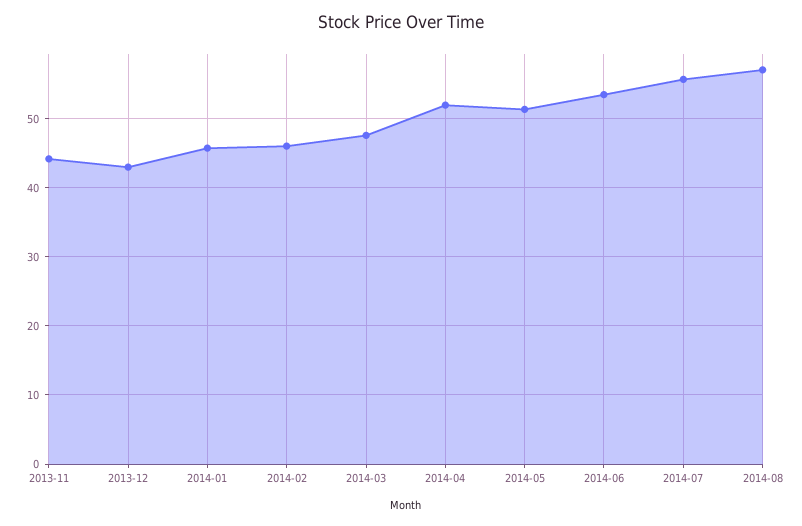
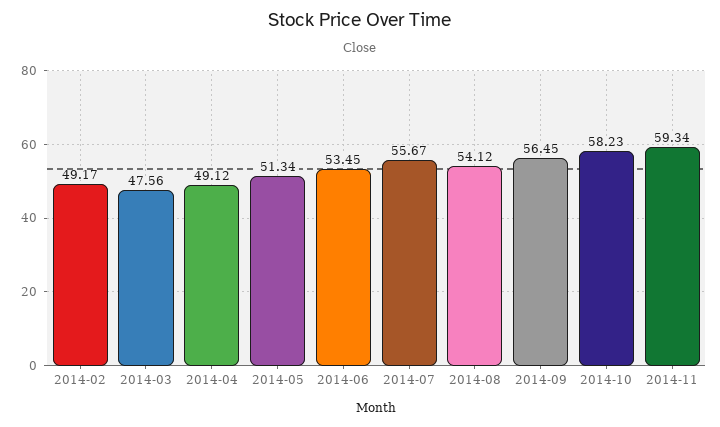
2013-11: 44 -> none
2013-12: 43 -> none
2014-01: 46 -> none
2014-02: 46 -> 49.17
2014-04: 52 -> 49.12
2014-08: 57 -> 54.12
2014-09: none -> 56.45
2014-10: none -> 58.23
2014-11: none -> 59.34

